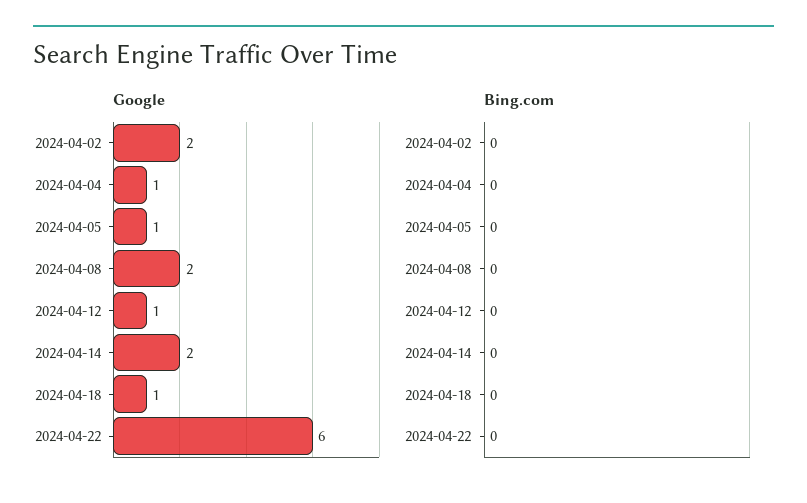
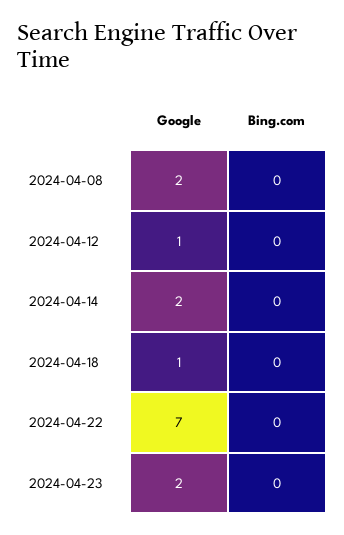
Google, 2024-04-02: 2 -> none
Google, 2024-04-04: 1 -> none
Google, 2024-04-05: 1 -> none
Google, 2024-04-22: 6 -> 7
Bing.com, 2024-04-02: 0 -> none
Bing.com, 2024-04-04: 0 -> none
Bing.com, 2024-04-05: 0 -> none
Google, 2024-04-23: none -> 2
Bing.com, 2024-04-23: none -> 0

